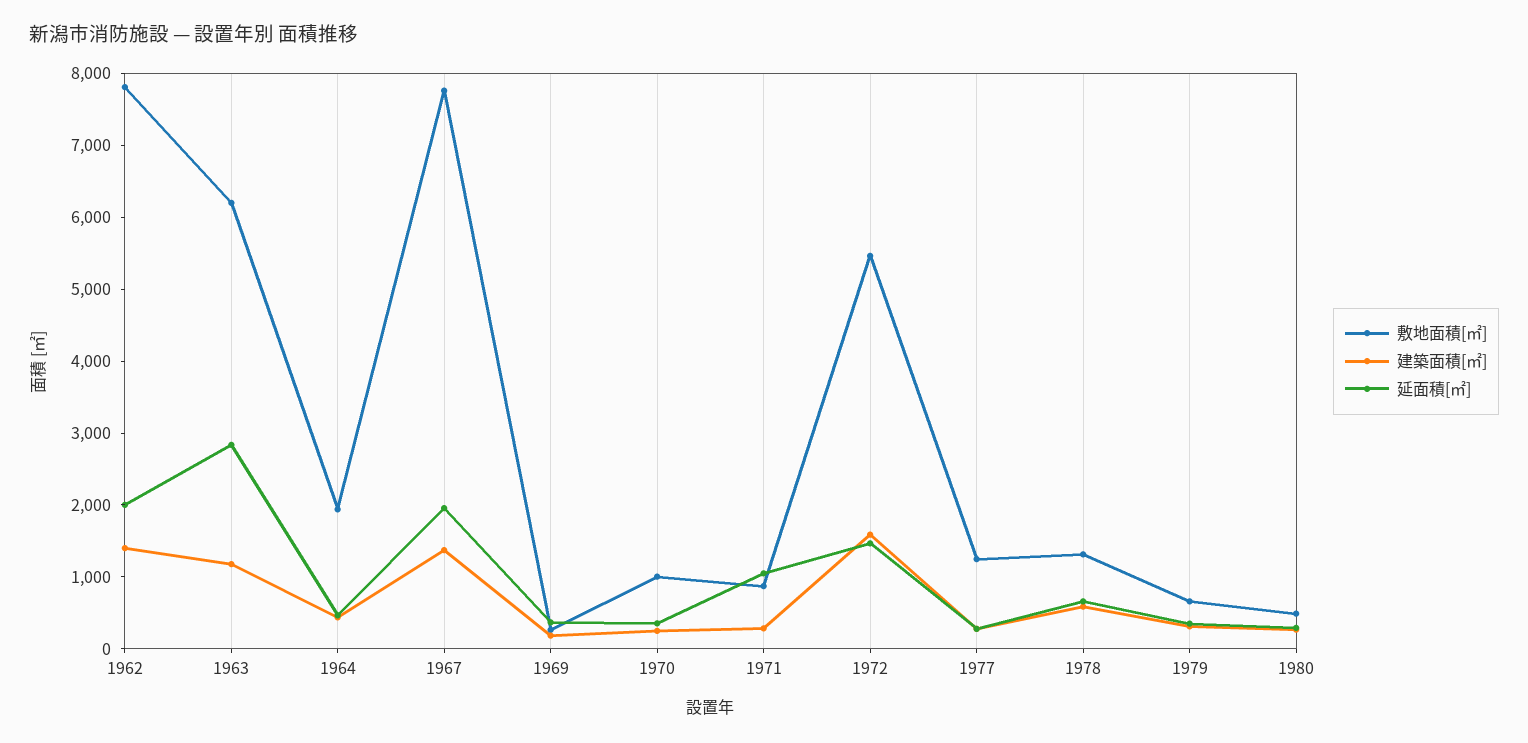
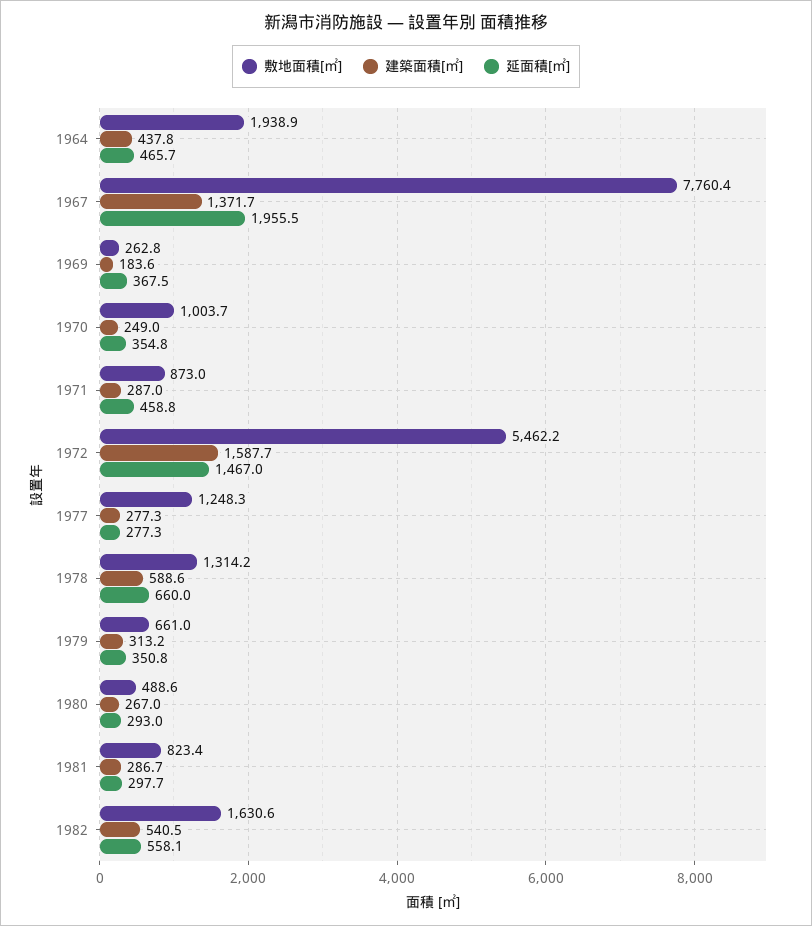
敷地面積[㎡], 1962: 7800 -> none
建築面積[㎡], 1962: 1400 -> none
延面積[㎡], 1962: 2000 -> none
敷地面積[㎡], 1963: 6200 -> none
建築面積[㎡], 1963: 1200 -> none
延面積[㎡], 1963: 2800 -> none
延面積[㎡], 1971: 1000 -> 458.8
敷地面積[㎡], 1981: none -> 823.4
建築面積[㎡], 1981: none -> 286.7
延面積[㎡], 1981: none -> 297.7
敷地面積[㎡], 1982: none -> 1630.6
建築面積[㎡], 1982: none -> 540.5
延面積[㎡], 1982: none -> 558.1

